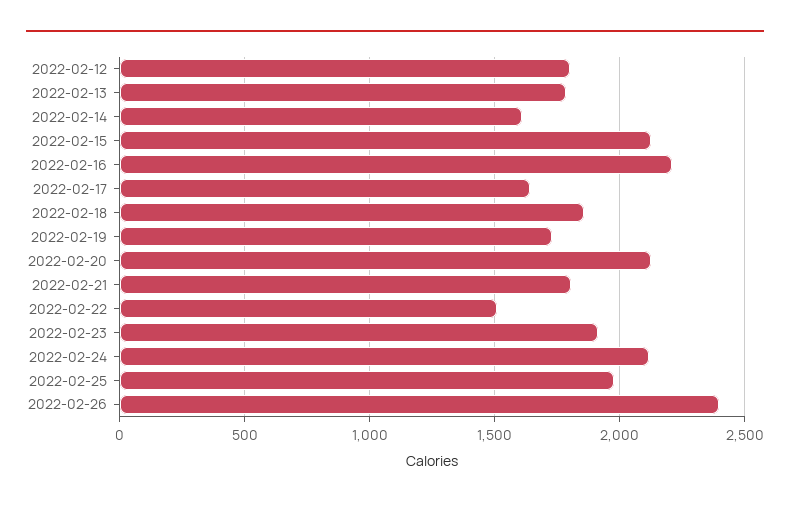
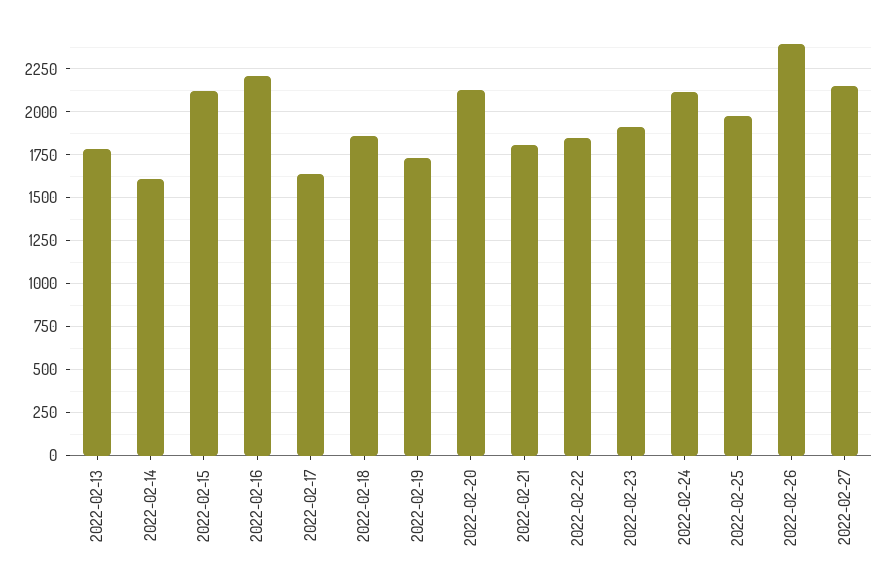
2022-02-12: 1800 -> none
2022-02-22: 1500 -> 1850
2022-02-27: none -> 2150

